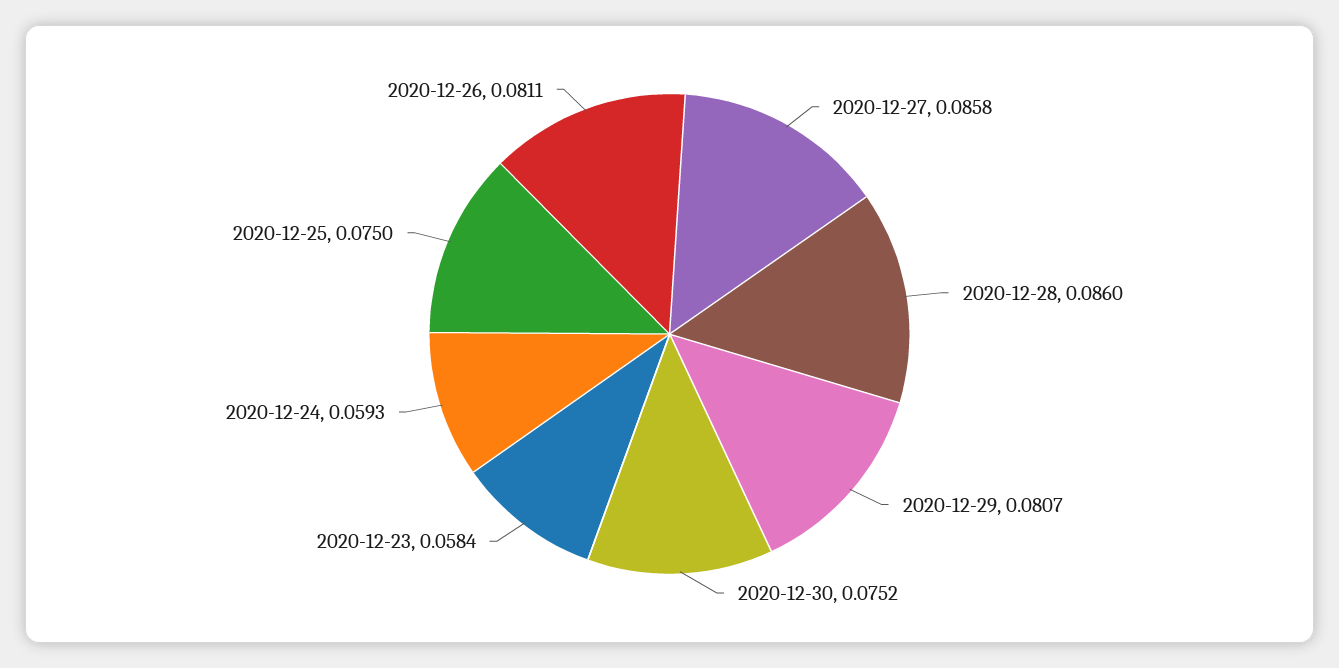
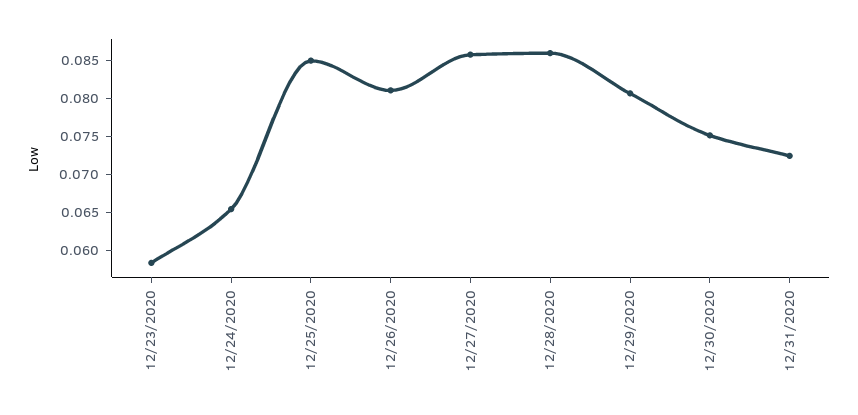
2020-12-24: 0.0593 -> 0.065
2020-12-25: 0.075 -> 0.085
12/31/2020: none -> 0.0725

